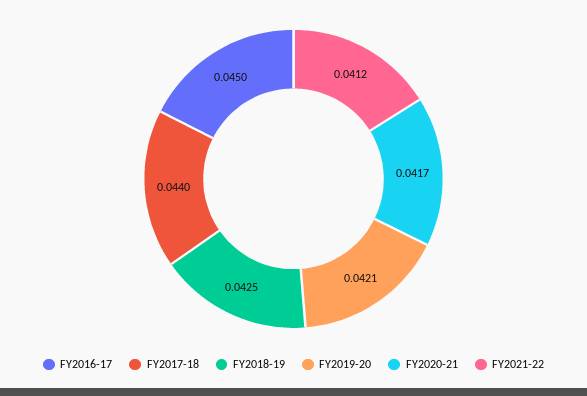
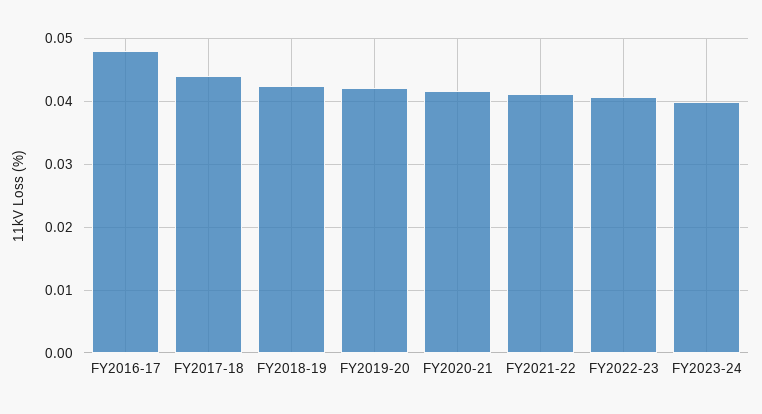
FY2016-17: 0.045 -> 0.048
FY2022-23: none -> 0.041
FY2023-24: none -> 0.04

